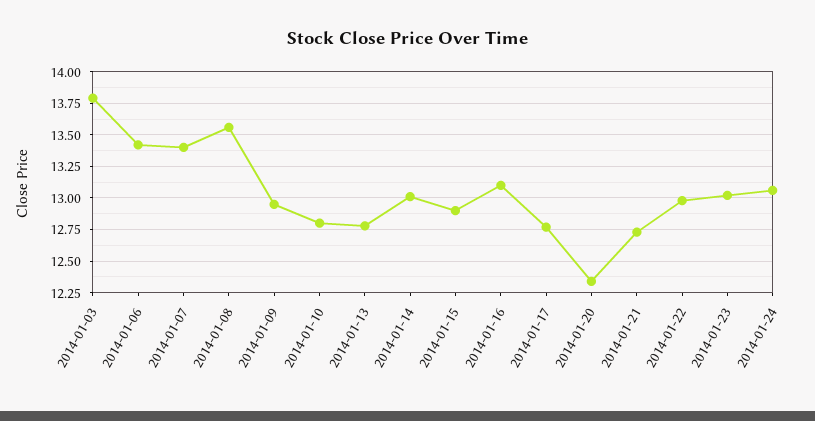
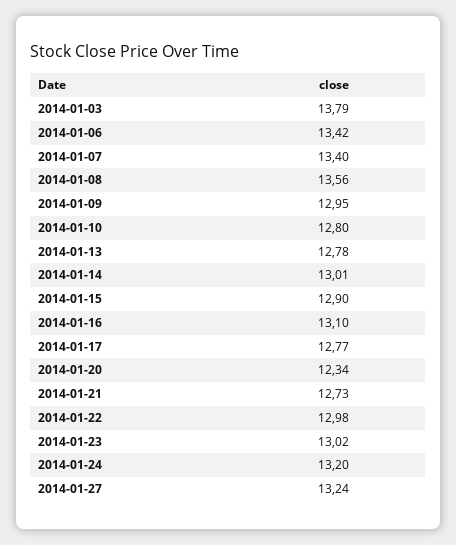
2014-01-24: 13.05 -> 13.2
2014-01-27: none -> 13.24

